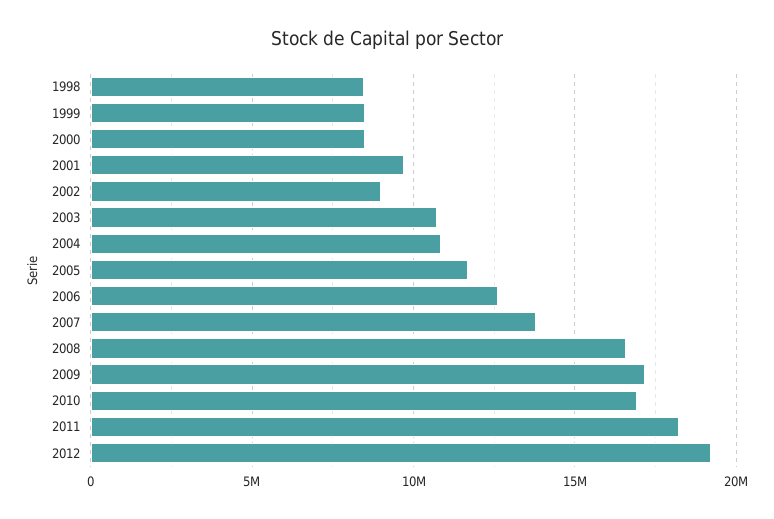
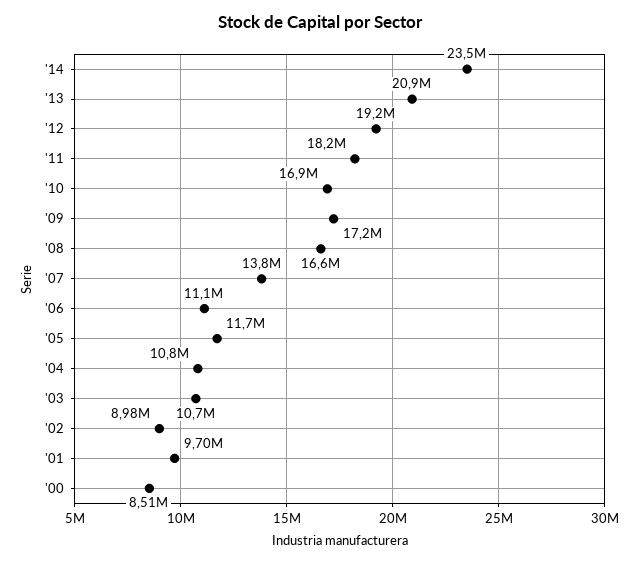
1998: 8500000 -> none
1999: 8500000 -> none
2006: 12500000 -> 11100000
'14: none -> 23500000
'13: none -> 20900000

